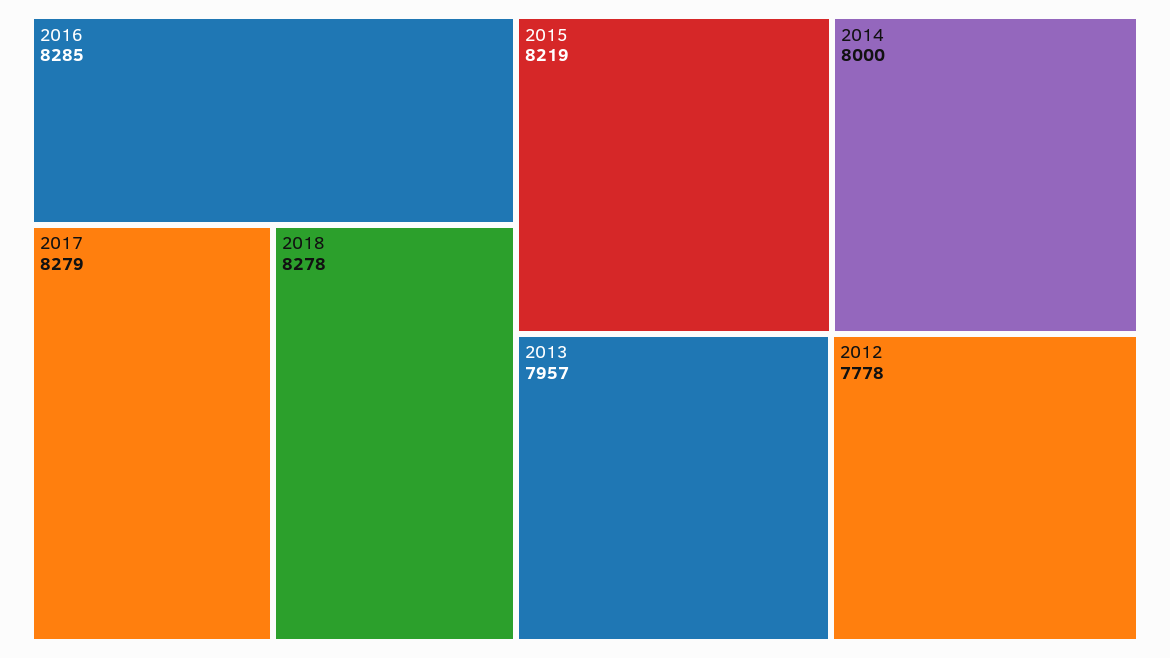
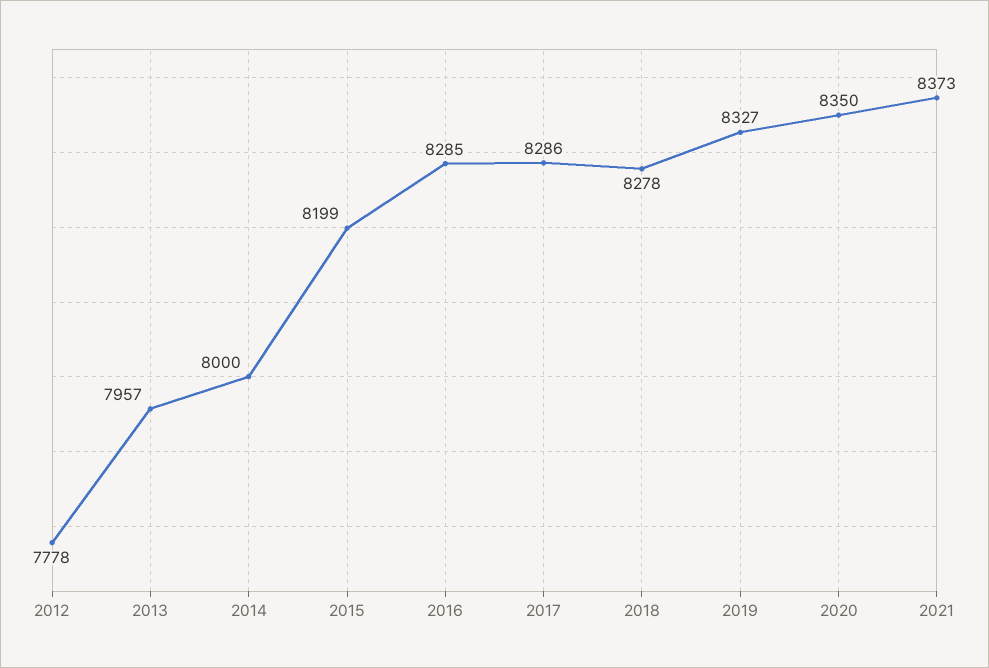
2017: 8279 -> 8286
2015: 8219 -> 8199
2019: none -> 8327
2020: none -> 8350
2021: none -> 8373

